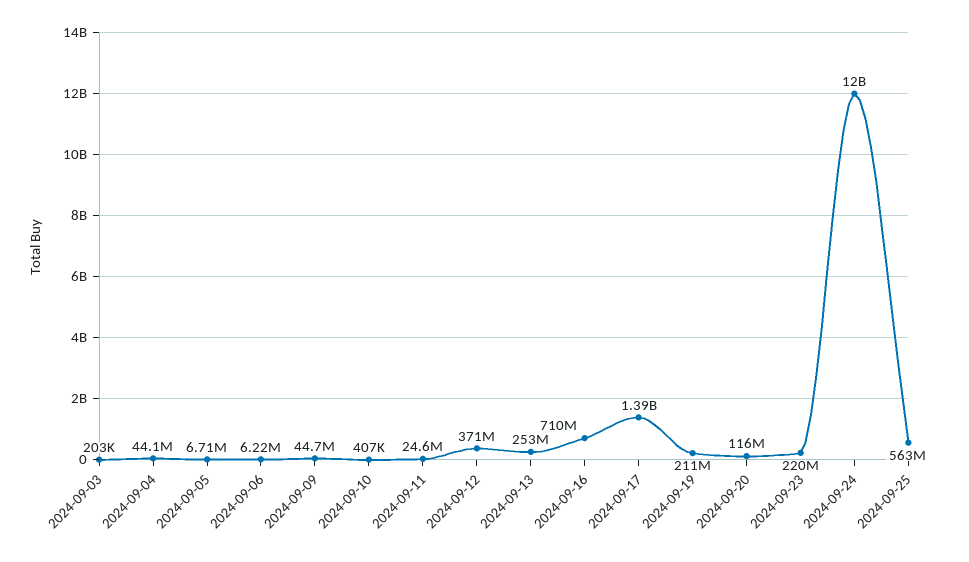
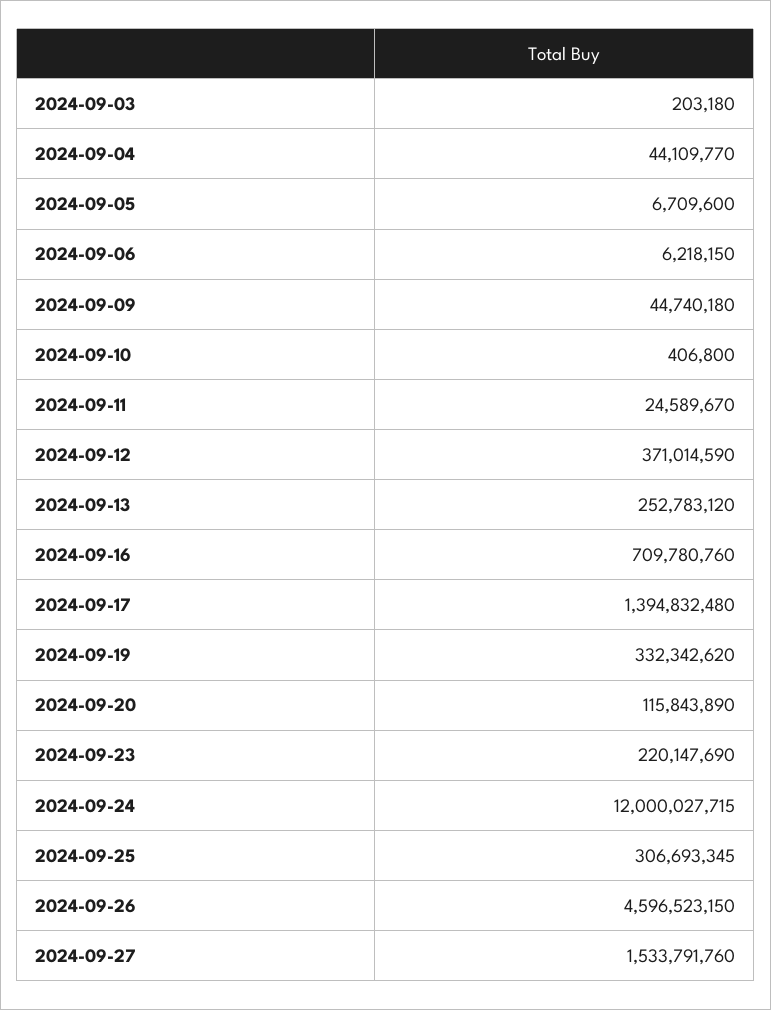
2024-09-19: 211000000 -> 332342620
2024-09-25: 563000000 -> 306693345
2024-09-26: none -> 4596523150
2024-09-27: none -> 1533791760

